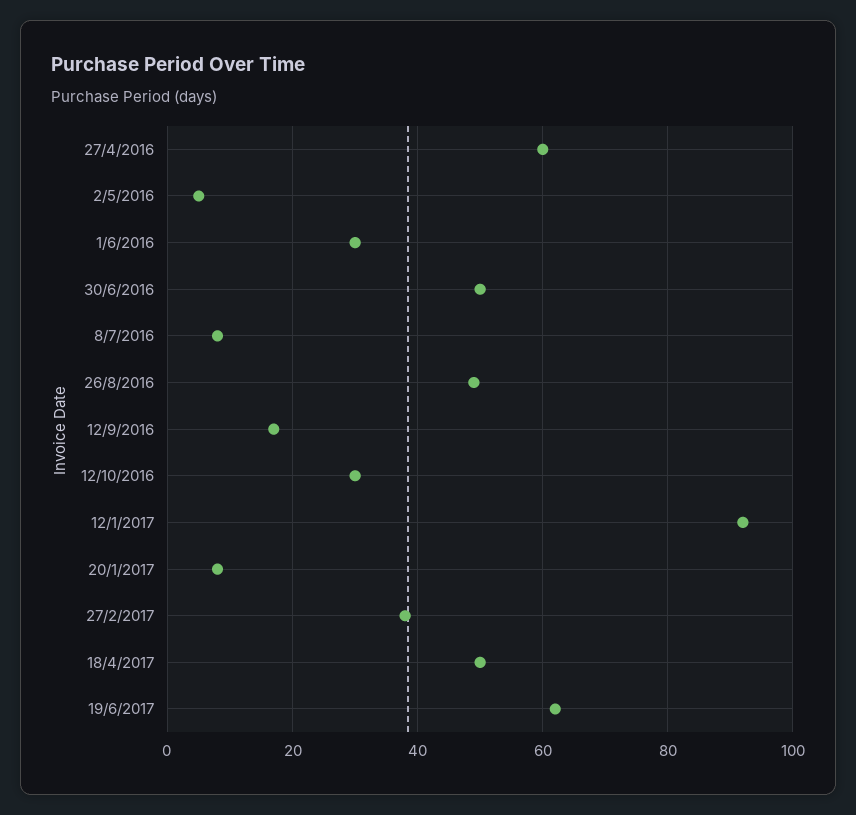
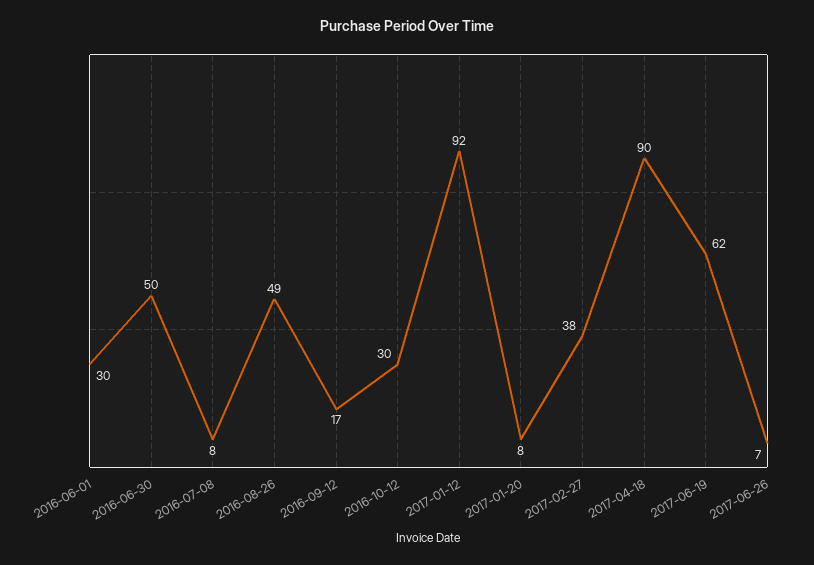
27/4/2016: 60 -> none
2/5/2016: 5 -> none
18/4/2017: 50 -> 90
2017-06-26: none -> 7

